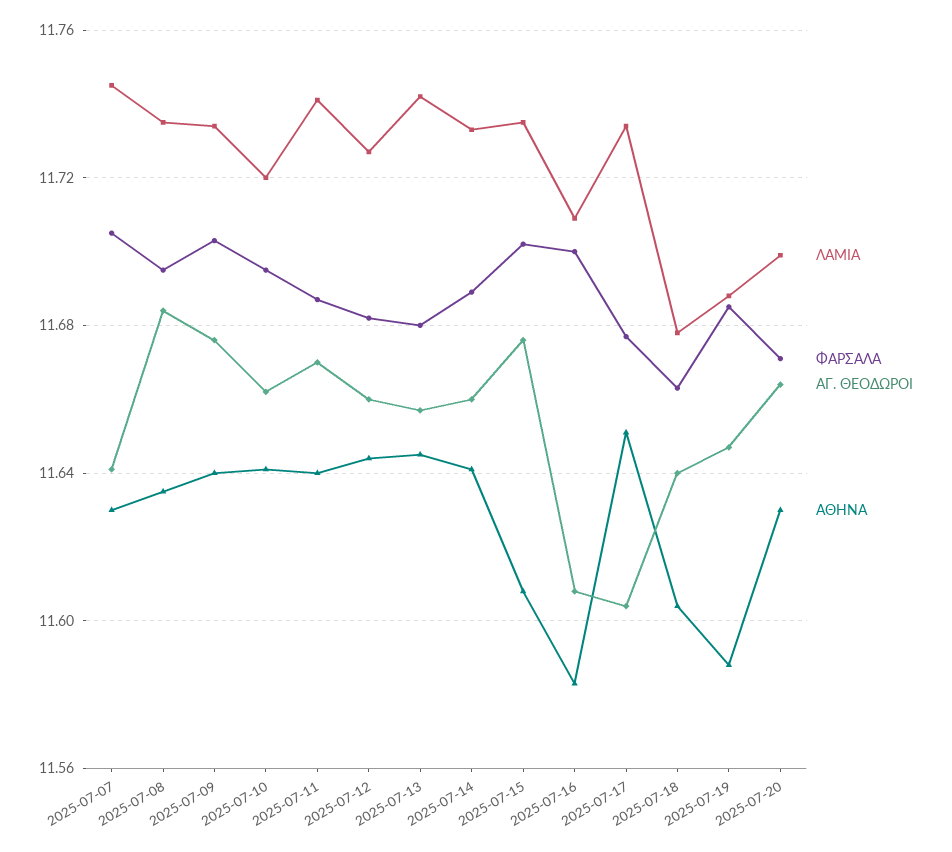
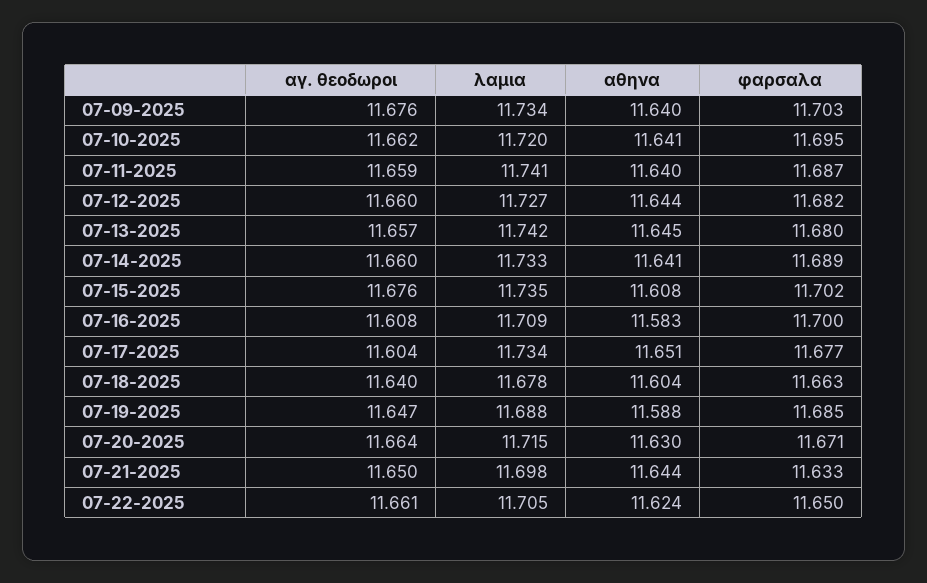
ΛΑΜΙΑ, 2025-07-07: 11.745 -> none
ΦΑΡΣΑΛΑ, 2025-07-07: 11.705 -> none
ΑΓ. ΘΕΟΔΩΡΟΙ, 2025-07-07: 11.64 -> none
ΑΘΗΝΑ, 2025-07-07: 11.63 -> none
ΛΑΜΙΑ, 2025-07-08: 11.735 -> none
ΦΑΡΣΑΛΑ, 2025-07-08: 11.695 -> none
ΑΓ. ΘΕΟΔΩΡΟΙ, 2025-07-08: 11.685 -> none
ΑΘΗΝΑ, 2025-07-08: 11.635 -> none
ΑΓ. ΘΕΟΔΩΡΟΙ, 2025-07-11: 11.67 -> 11.659
ΛΑΜΙΑ, 2025-07-20: 11.7 -> 11.715
ΑΓ. ΘΕΟΔΩΡΟΙ, 07-21-2025: none -> 11.65
ΛΑΜΙΑ, 07-21-2025: none -> 11.698
ΑΘΗΝΑ, 07-21-2025: none -> 11.644
ΦΑΡΣΑΛΑ, 07-21-2025: none -> 11.633
ΑΓ. ΘΕΟΔΩΡΟΙ, 07-22-2025: none -> 11.661
ΛΑΜΙΑ, 07-22-2025: none -> 11.705
ΑΘΗΝΑ, 07-22-2025: none -> 11.624
ΦΑΡΣΑΛΑ, 07-22-2025: none -> 11.65

